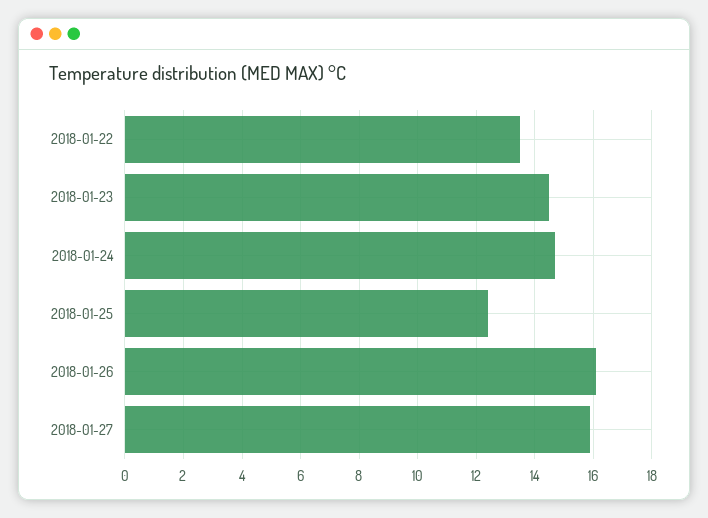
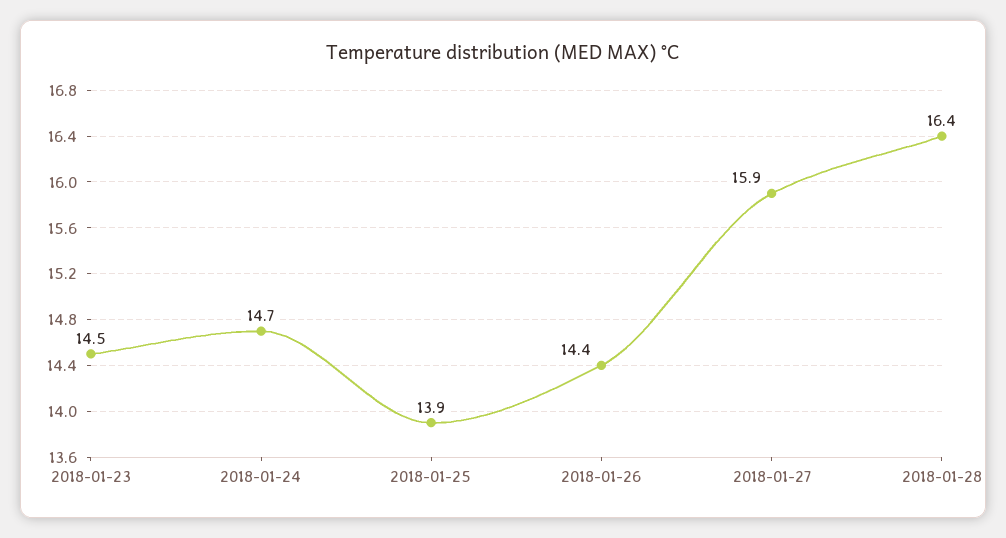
2018-01-22: 13.5 -> none
2018-01-25: 12.5 -> 13.9
2018-01-26: 16 -> 14.4
2018-01-28: none -> 16.4

